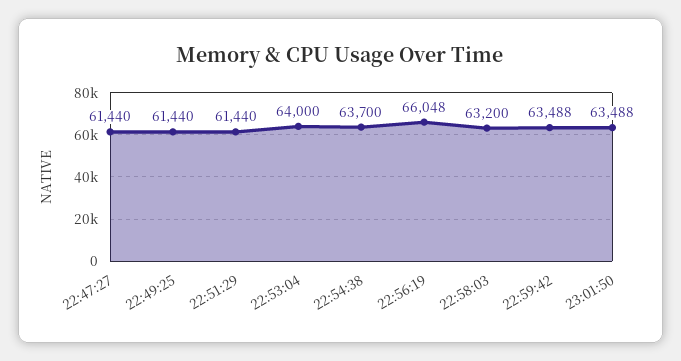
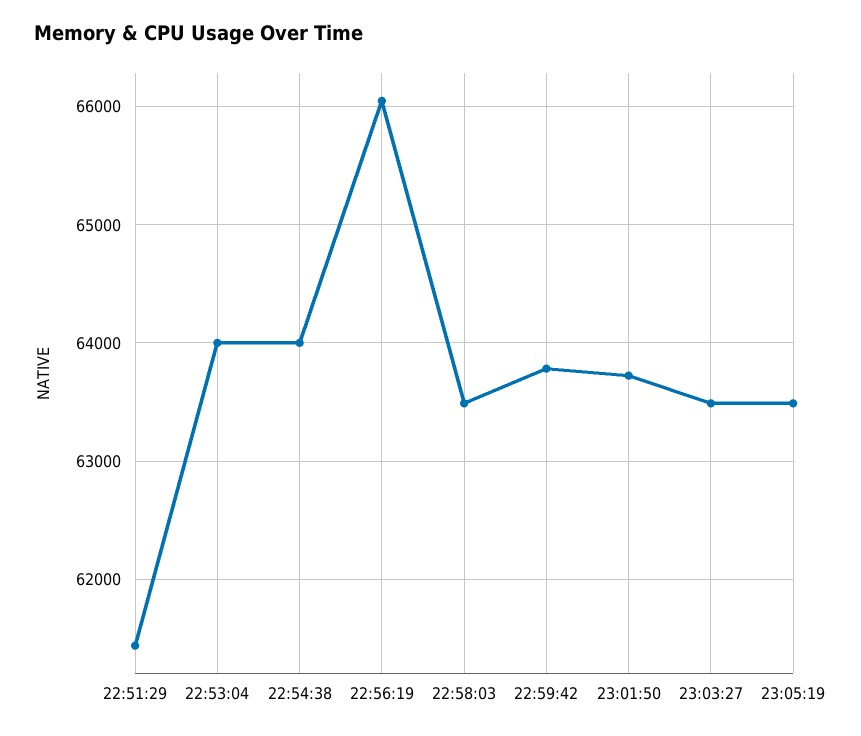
22:47:27: 61440 -> none
22:49:25: 61440 -> none
22:54:38: 63700 -> 64000
22:58:03: 63200 -> 63500
22:59:42: 63488 -> 63800
23:01:50: 63488 -> 63700
23:03:27: none -> 63500
23:05:19: none -> 63500

